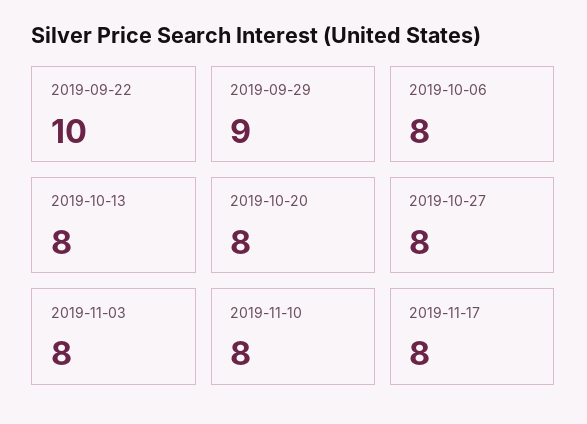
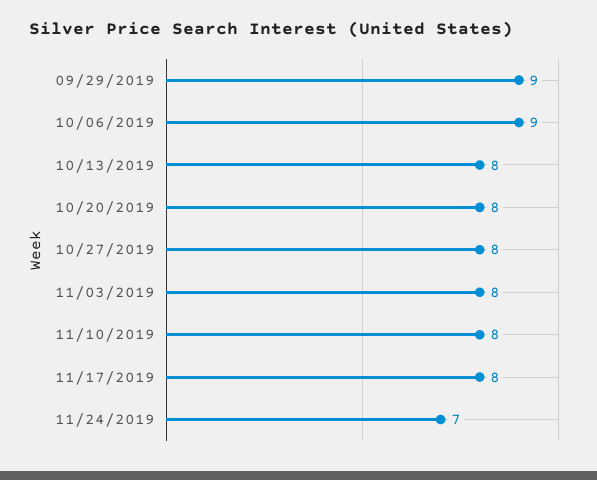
2019-09-22: 10 -> none
2019-10-06: 8 -> 9
11/24/2019: none -> 7

